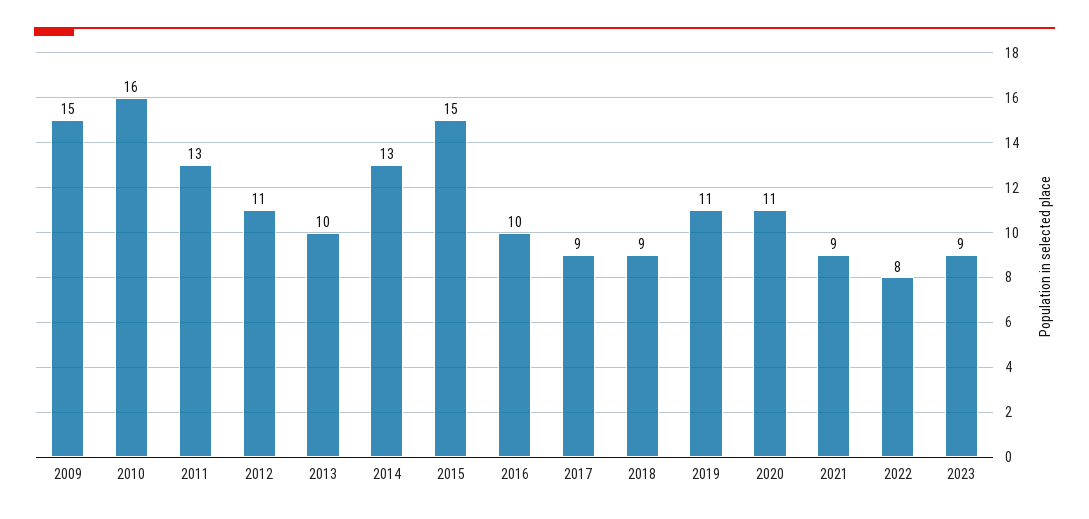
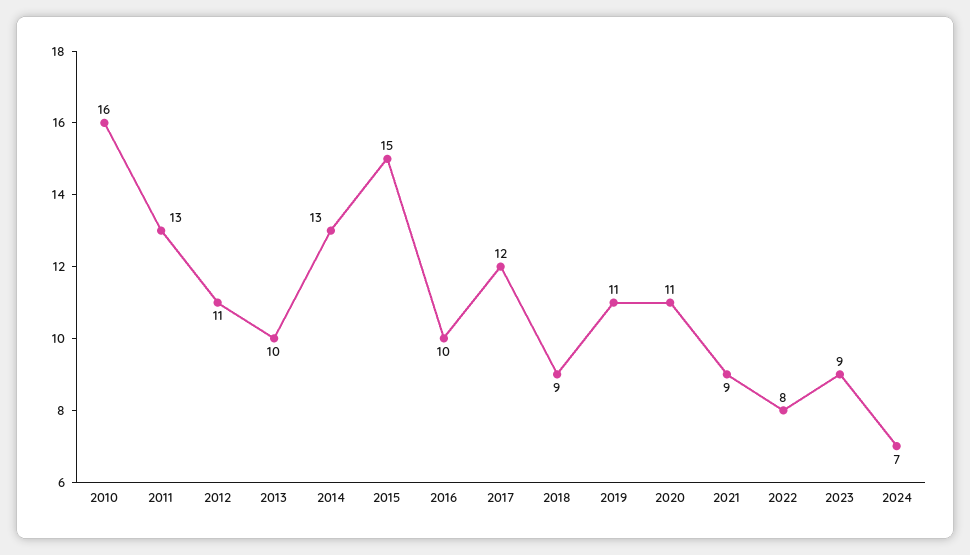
2009: 15 -> none
2017: 9 -> 12
2024: none -> 7

